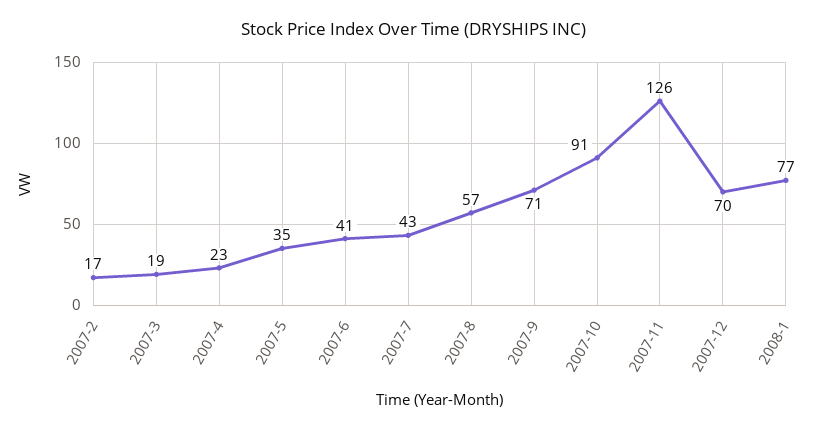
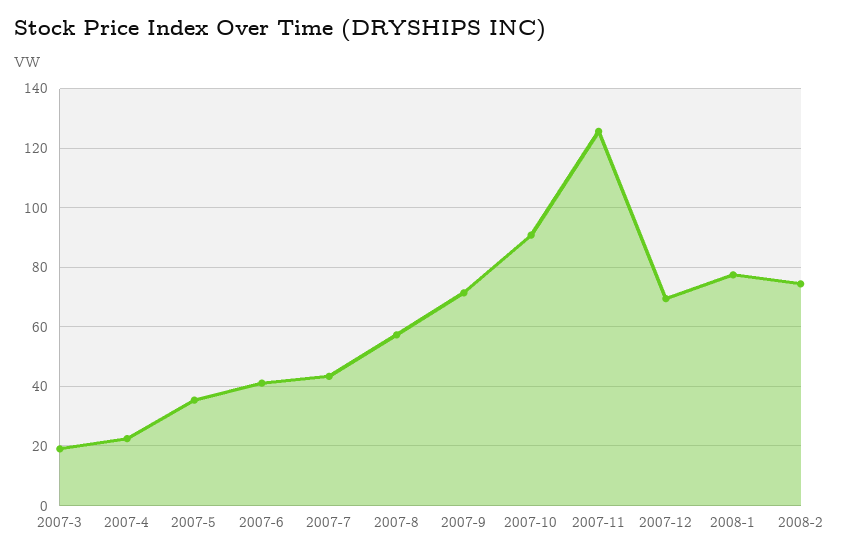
2007-2: 17 -> none
2008-2: none -> 75

